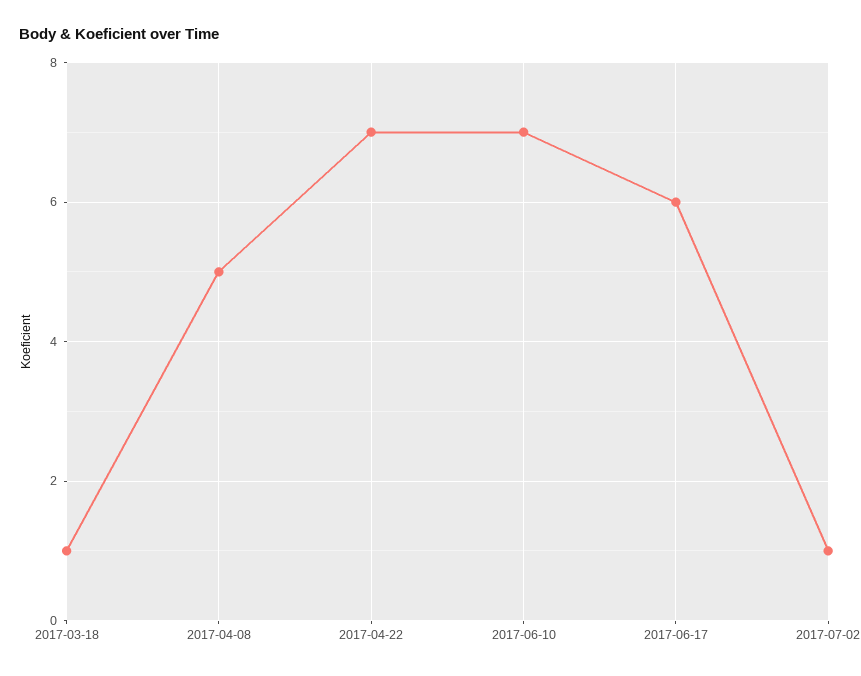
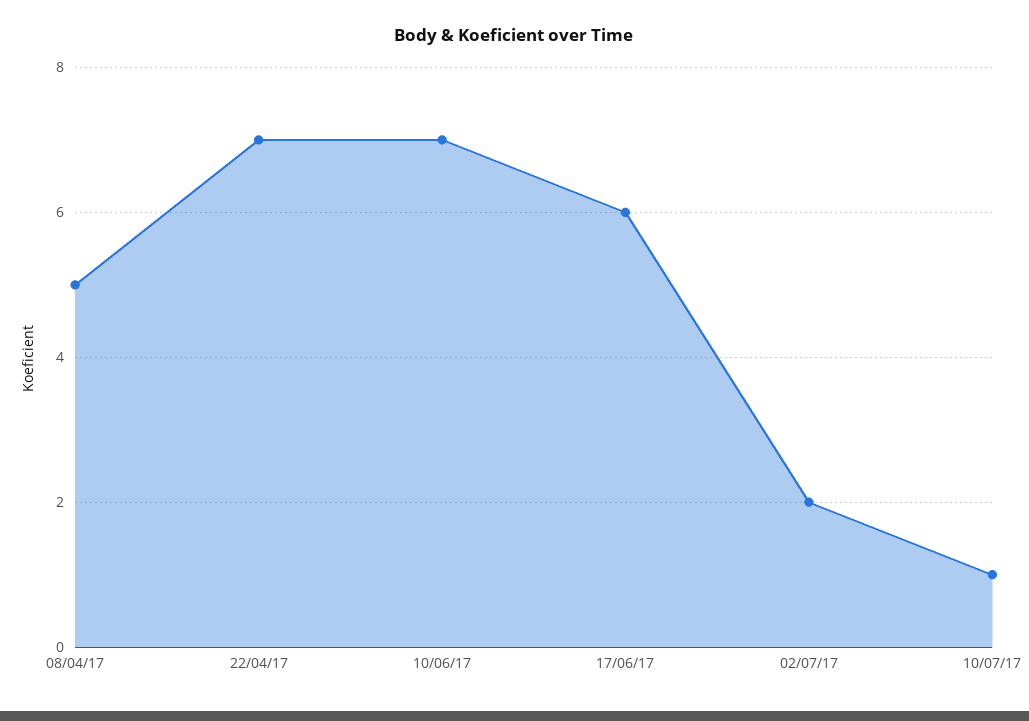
2017-03-18: 1 -> none
2017-07-02: 1 -> 2
10/07/17: none -> 1

